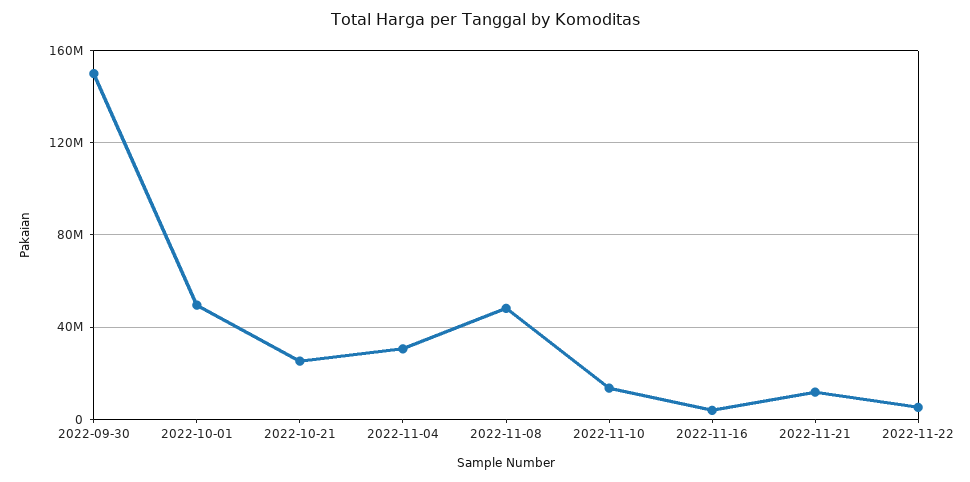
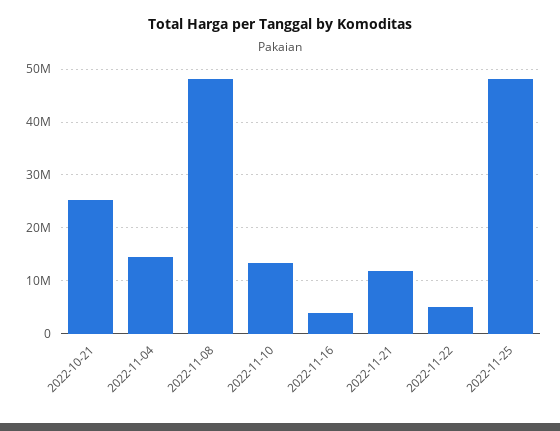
2022-09-30: 150000000 -> none
2022-10-01: 50000000 -> none
2022-11-04: 30000000 -> 14000000
2022-11-25: none -> 48000000

